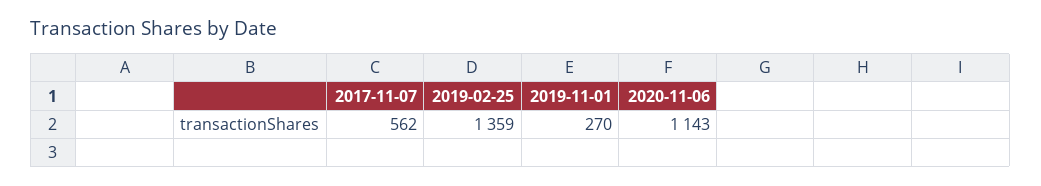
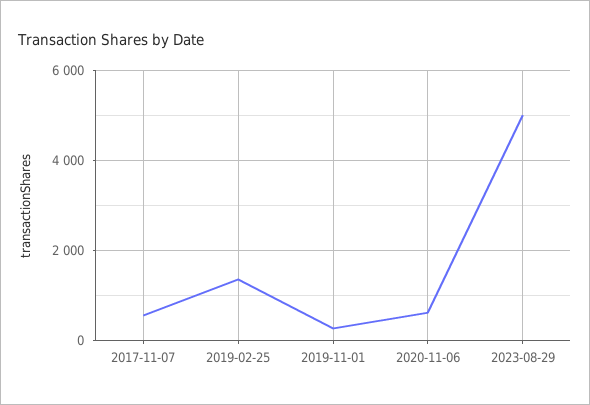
2020-11-06: 1143 -> 600
2023-08-29: none -> 5000

